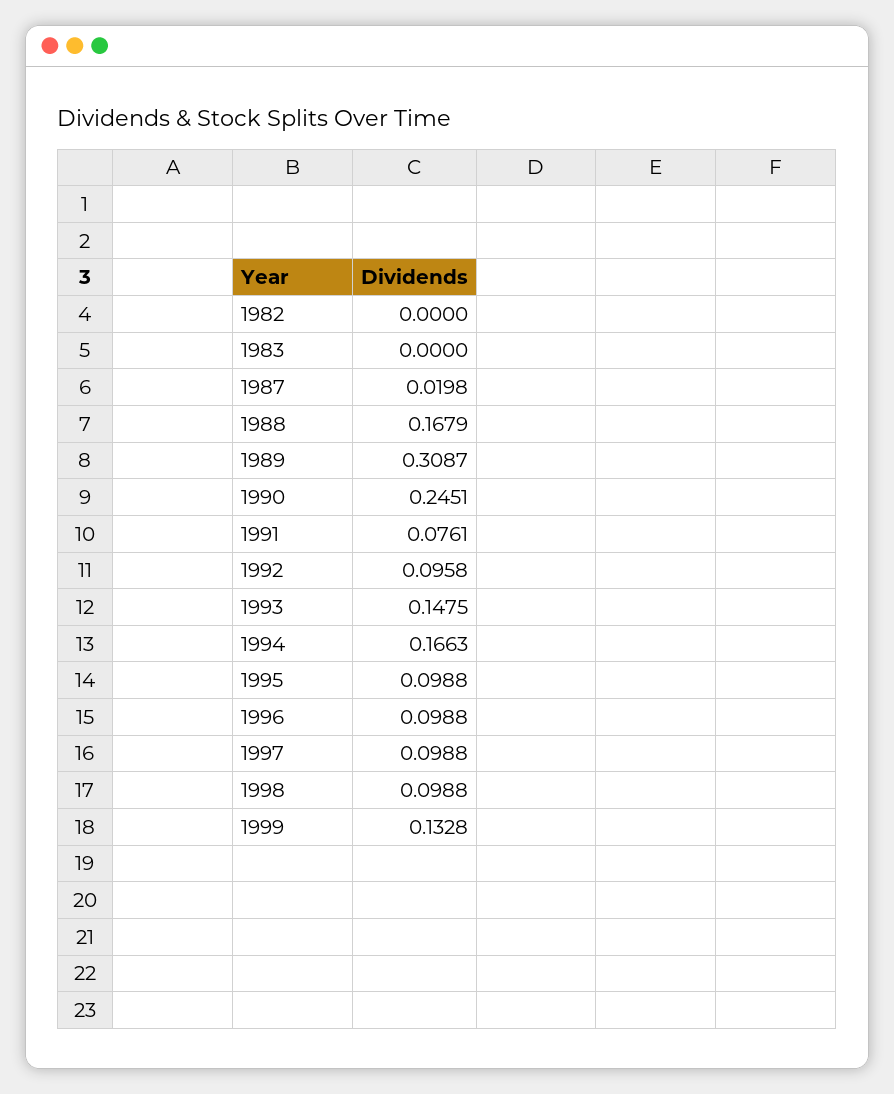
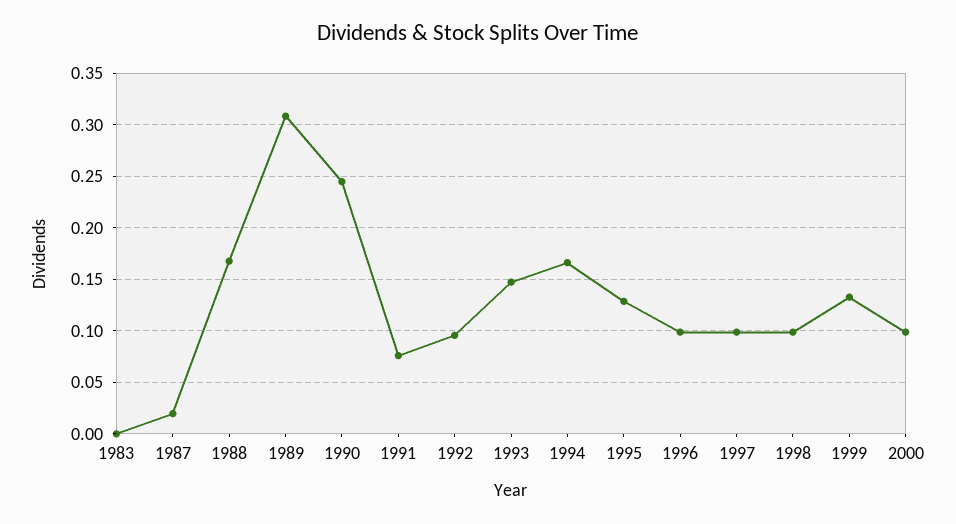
1982: 0 -> none
1995: 0.0988 -> 0.13
2000: none -> 0.1

